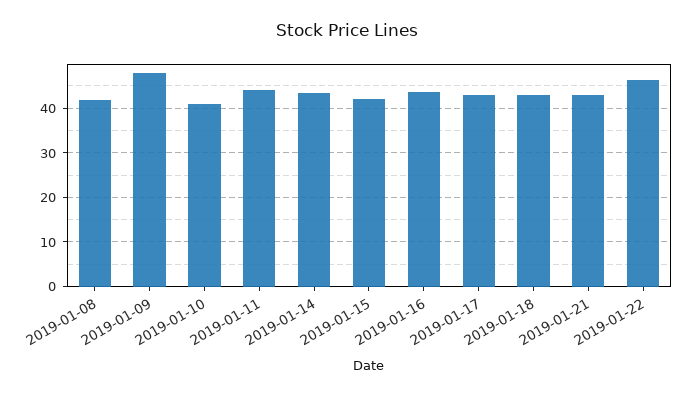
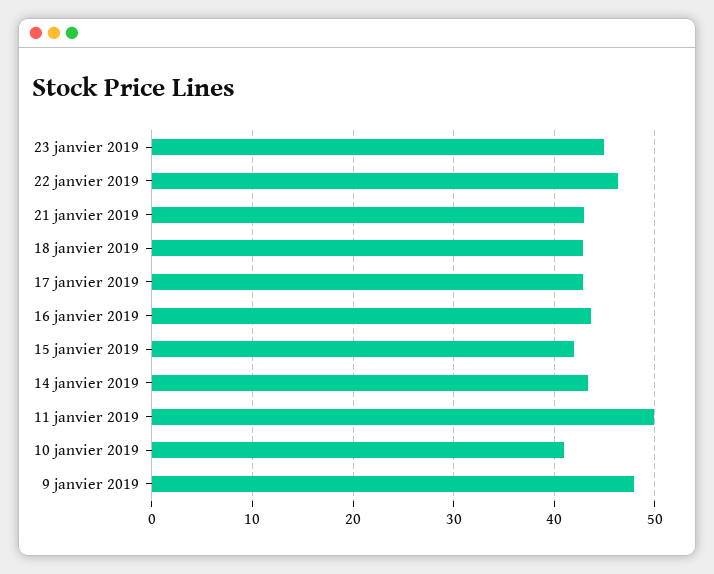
2019-01-08: 42 -> none
2019-01-11: 44 -> 50
23 janvier 2019: none -> 45

